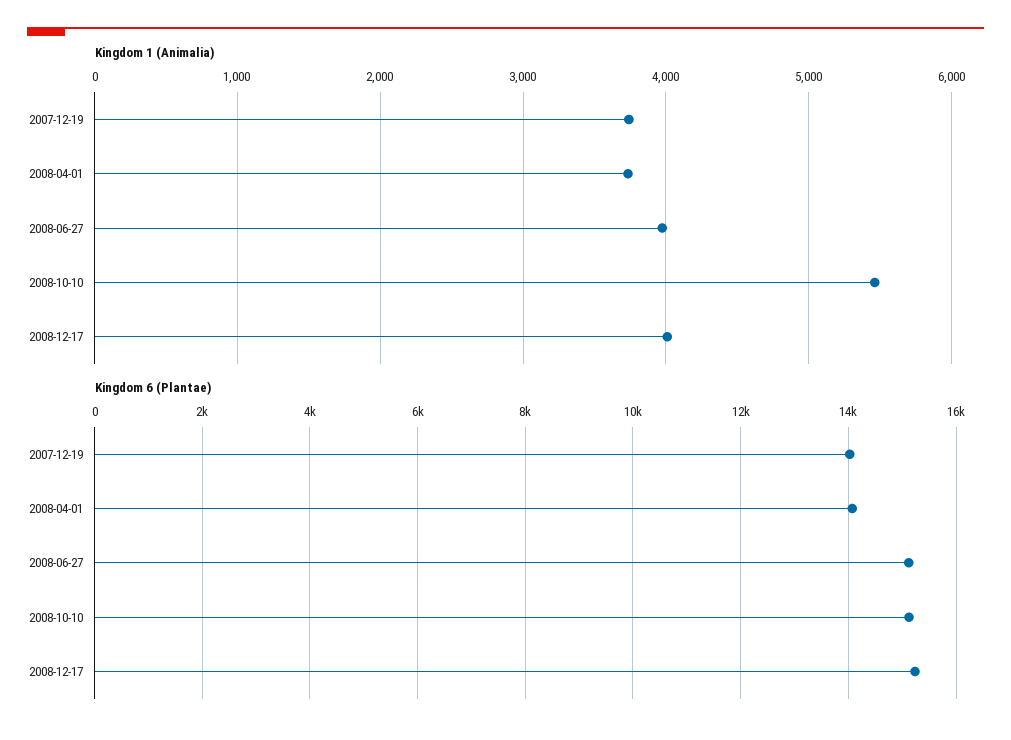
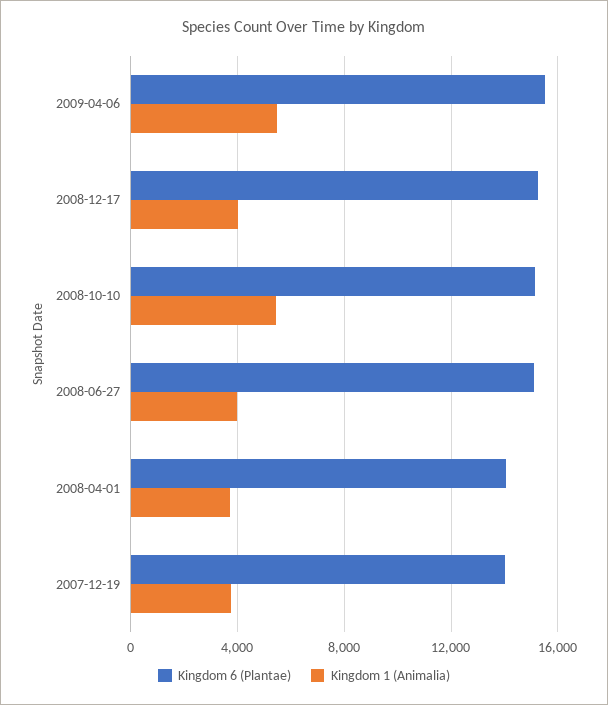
Kingdom 6 (Plantae), 2009-04-06: none -> 15500
Kingdom 1 (Animalia), 2009-04-06: none -> 5500

